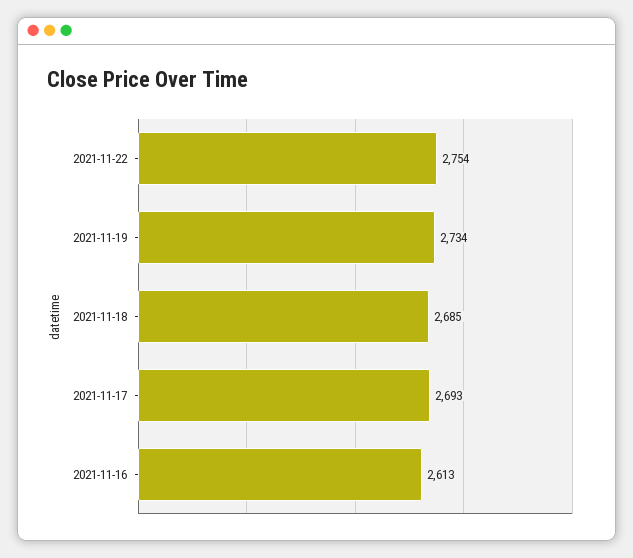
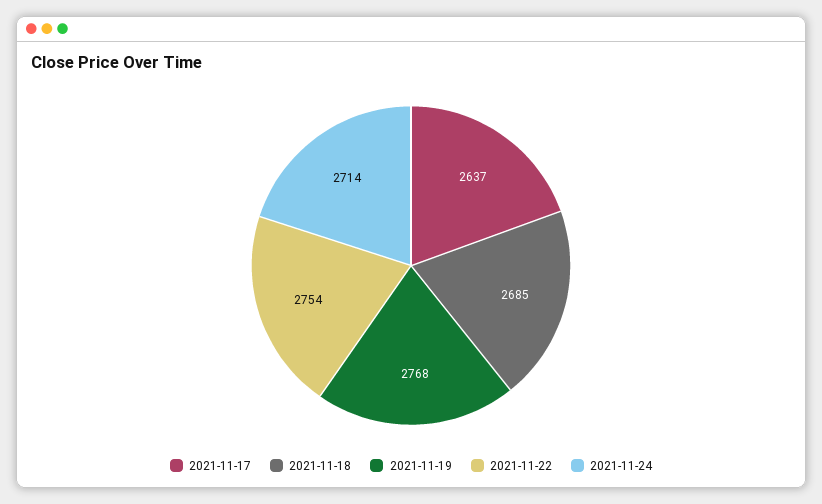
2021-11-19: 2734 -> 2768
2021-11-17: 2693 -> 2637
2021-11-16: 2613 -> none
2021-11-24: none -> 2714

